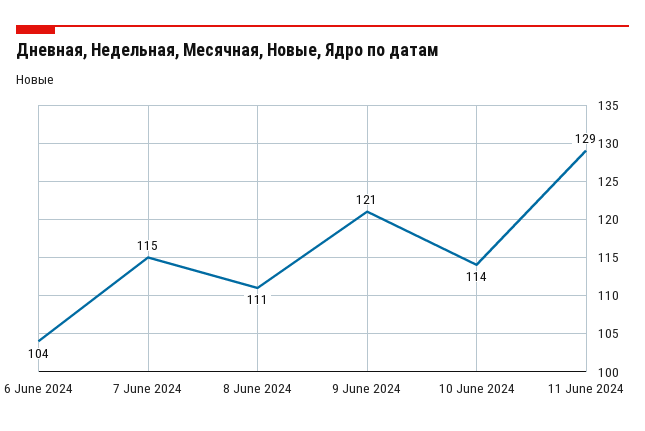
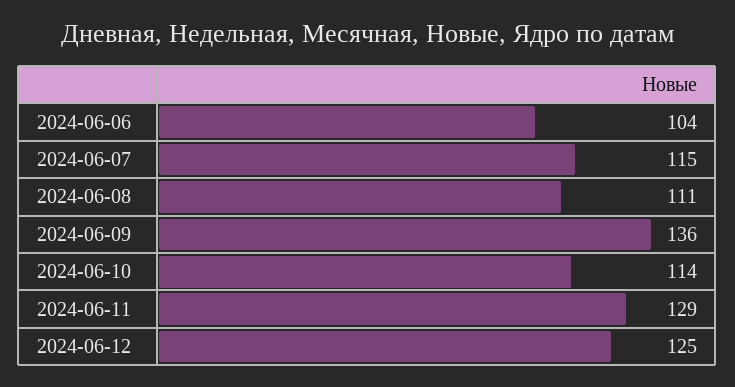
9 June 2024: 121 -> 136
2024-06-12: none -> 125

